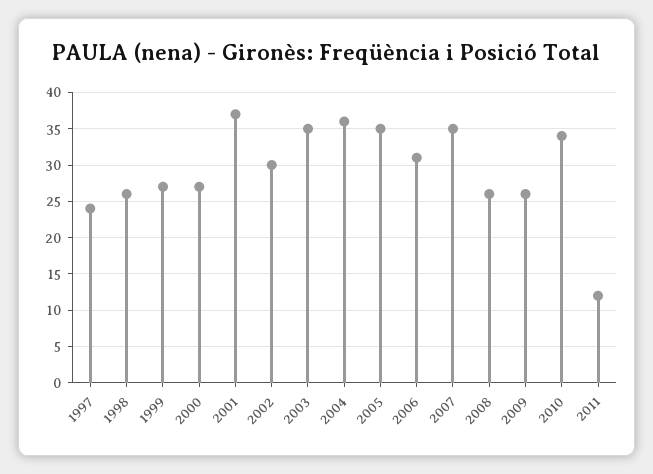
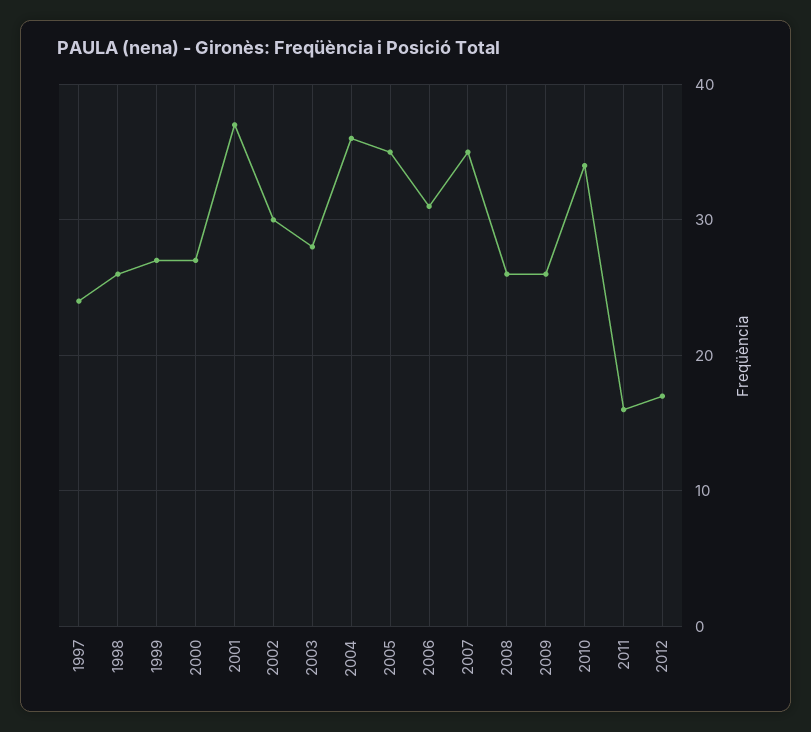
2003: 35 -> 28
2011: 12 -> 16
2012: none -> 17

